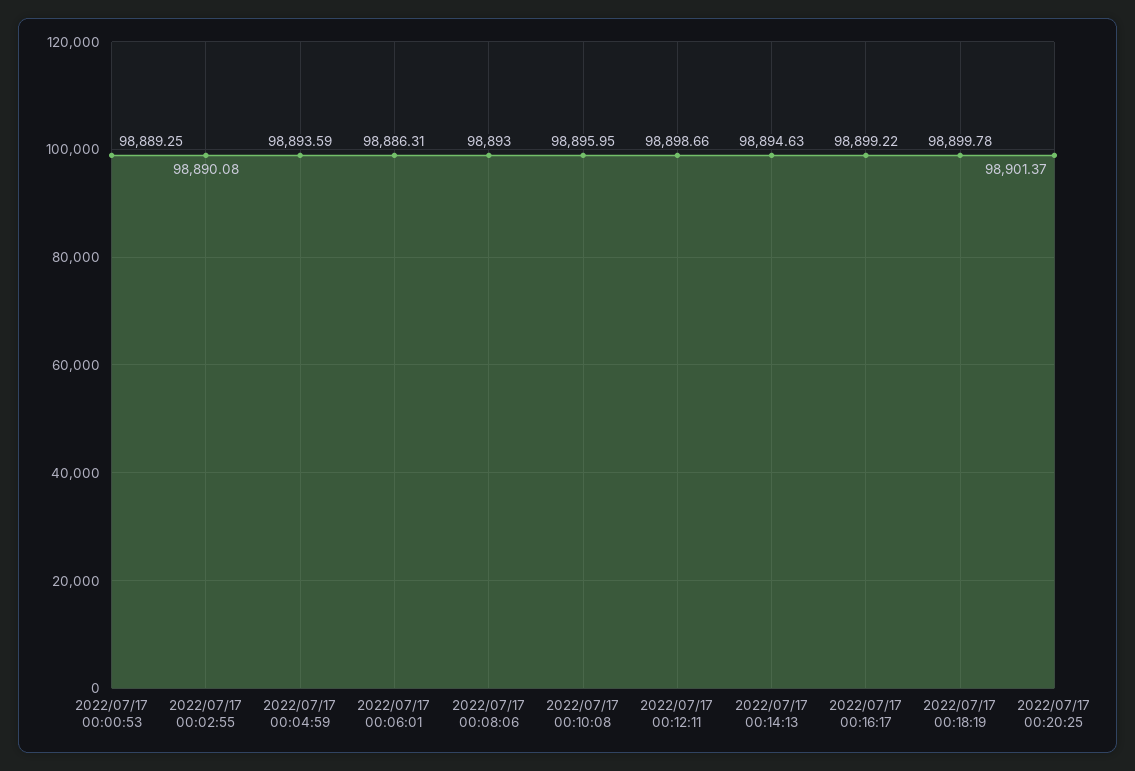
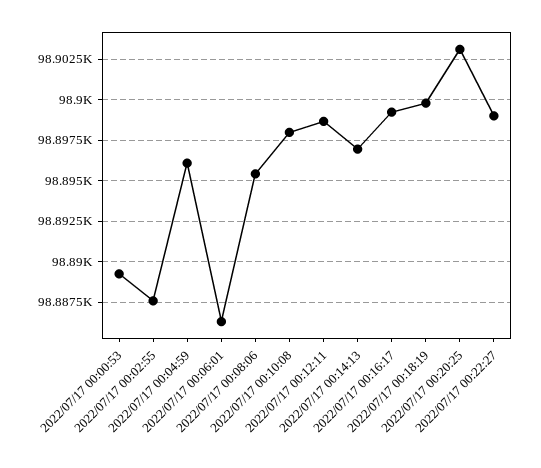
2022/07/17 00:02:55: 98890.08 -> 98887.5
2022/07/17 00:04:59: 98893.59 -> 98896
2022/07/17 00:08:06: 98893 -> 98895.5
2022/07/17 00:10:08: 98895.95 -> 98898
2022/07/17 00:14:13: 98894.63 -> 98897
2022/07/17 00:20:25: 98901.37 -> 98903
2022/07/17 00:22:27: none -> 98899

